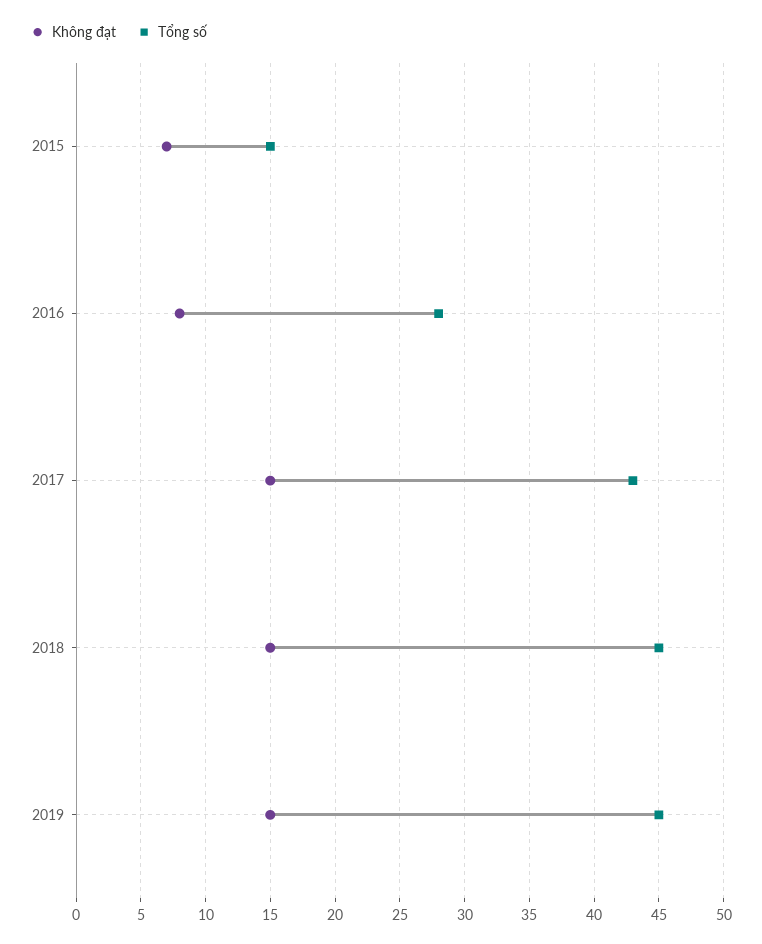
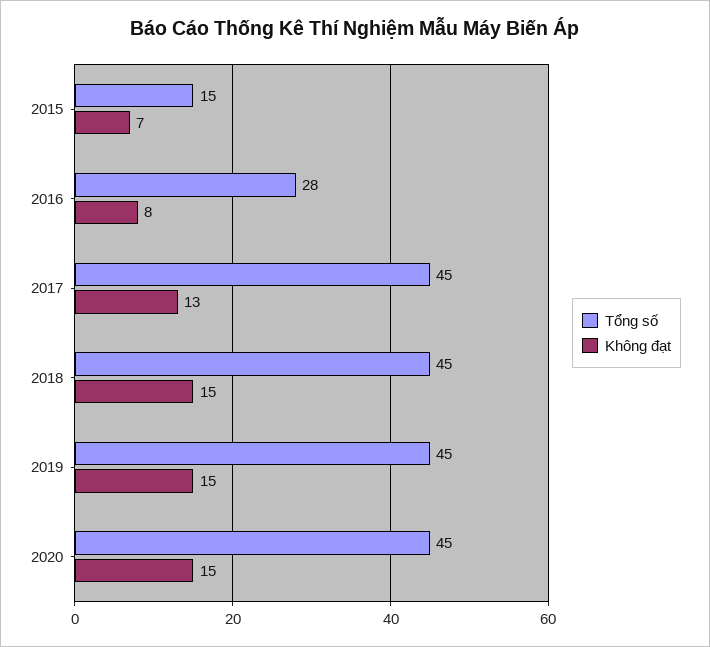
Không đạt, 2017: 15 -> 13
Tổng số, 2017: 43 -> 45
Tổng số, 2020: none -> 45
Không đạt, 2020: none -> 15

